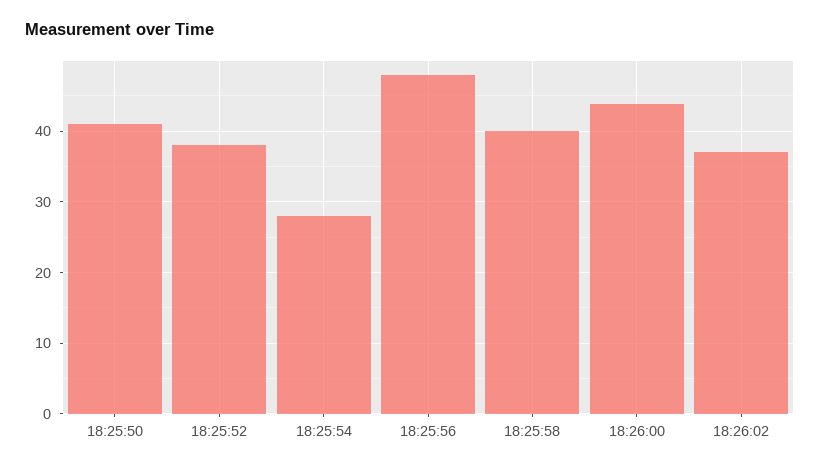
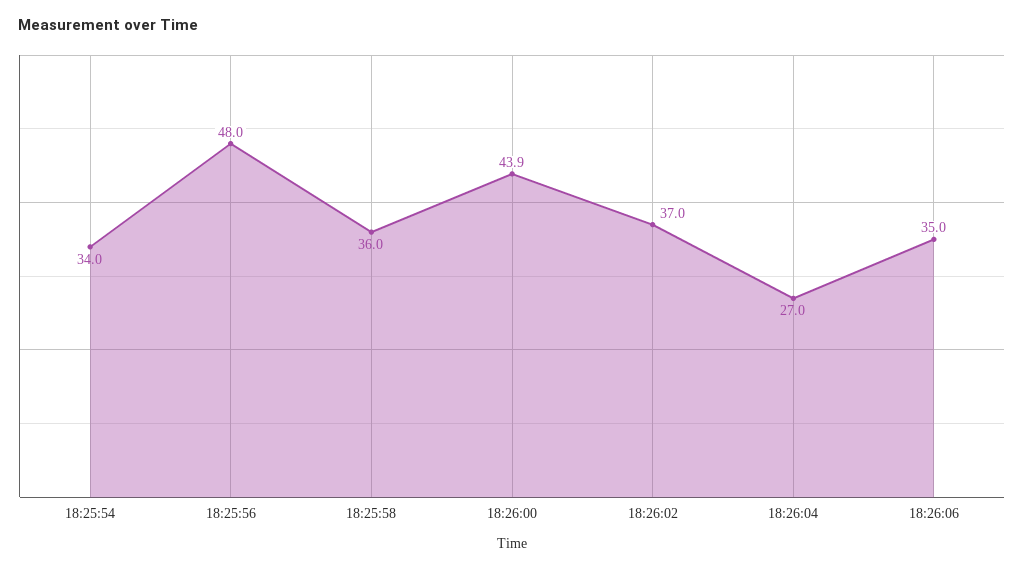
18:25:50: 41 -> none
18:25:52: 38 -> none
18:25:54: 28 -> 34
18:25:58: 40 -> 36
18:26:04: none -> 27
18:26:06: none -> 35

